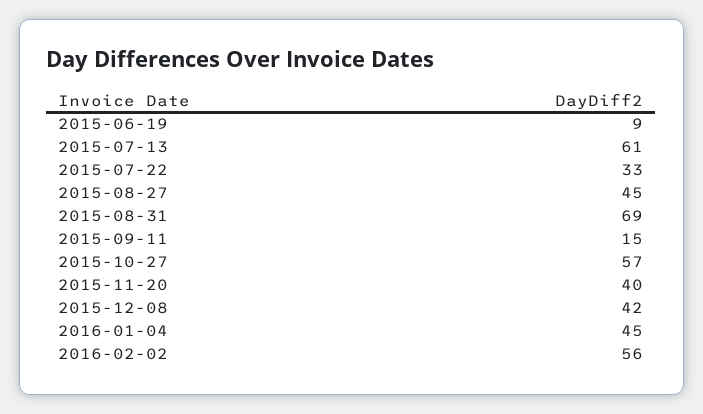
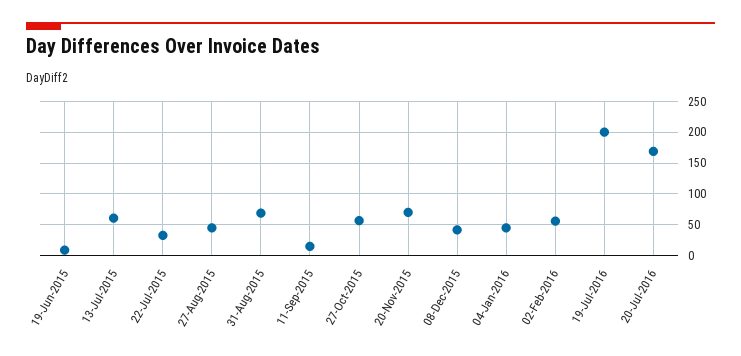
2015-11-20: 40 -> 70
19-Jul-2016: none -> 200
20-Jul-2016: none -> 170

